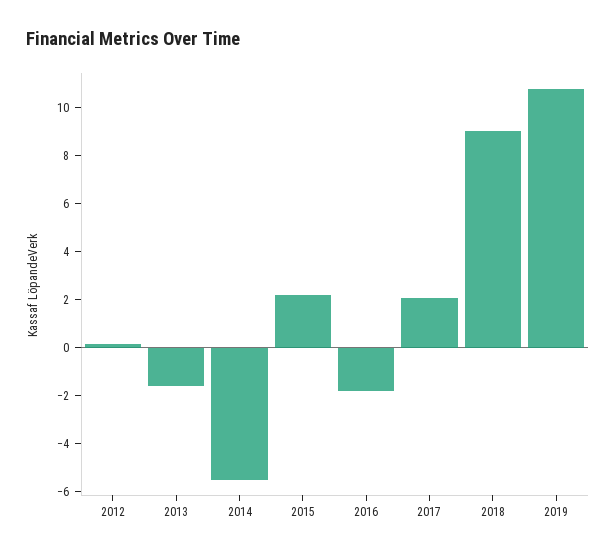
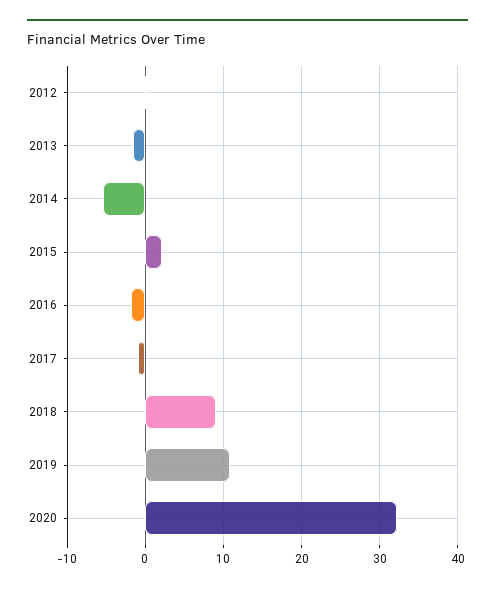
2017: 2 -> -1
2020: none -> 32

